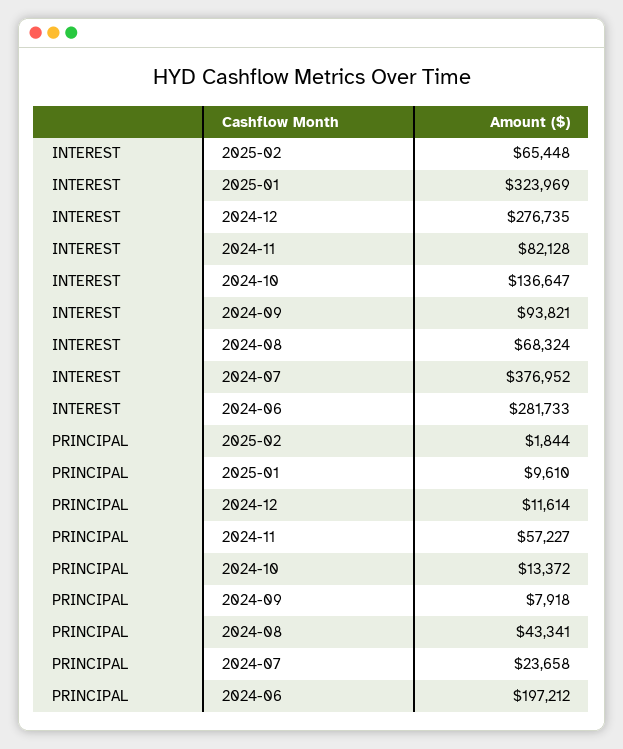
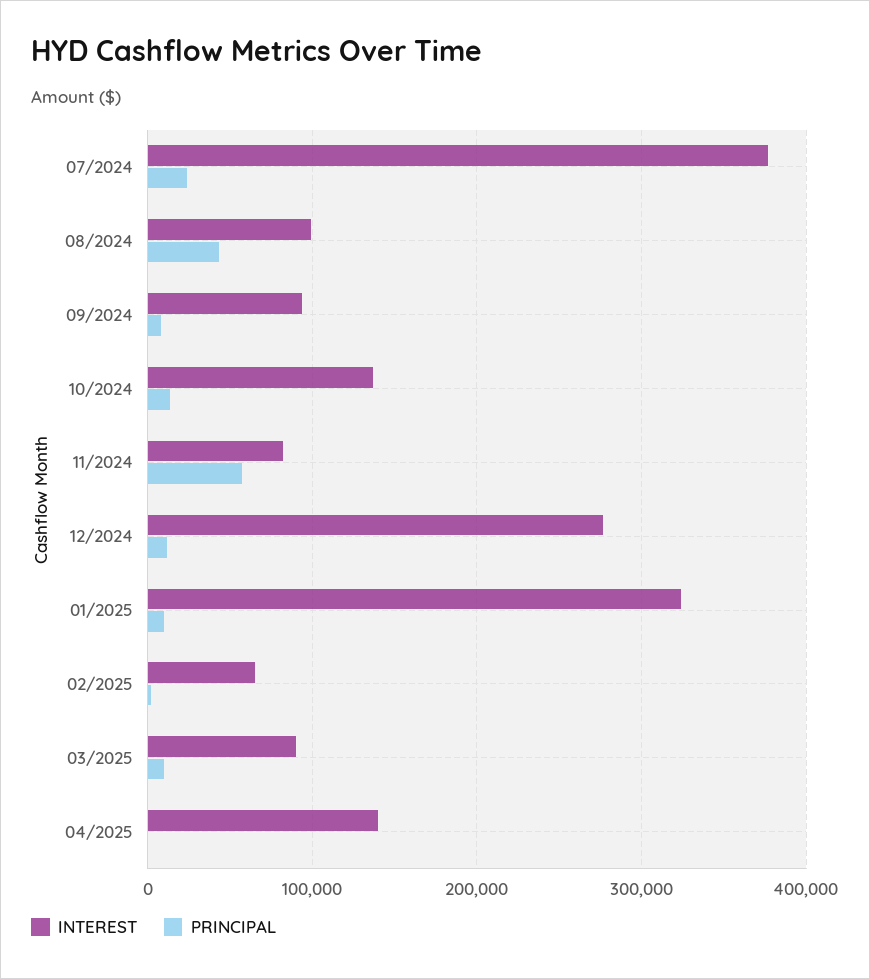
INTEREST, 2024-08: 68324 -> 100000
INTEREST, 2024-06: 281733 -> none
PRINCIPAL, 2024-06: 197212 -> none
INTEREST, 03/2025: none -> 90000
PRINCIPAL, 03/2025: none -> 10000
INTEREST, 04/2025: none -> 140000
PRINCIPAL, 04/2025: none -> 0

